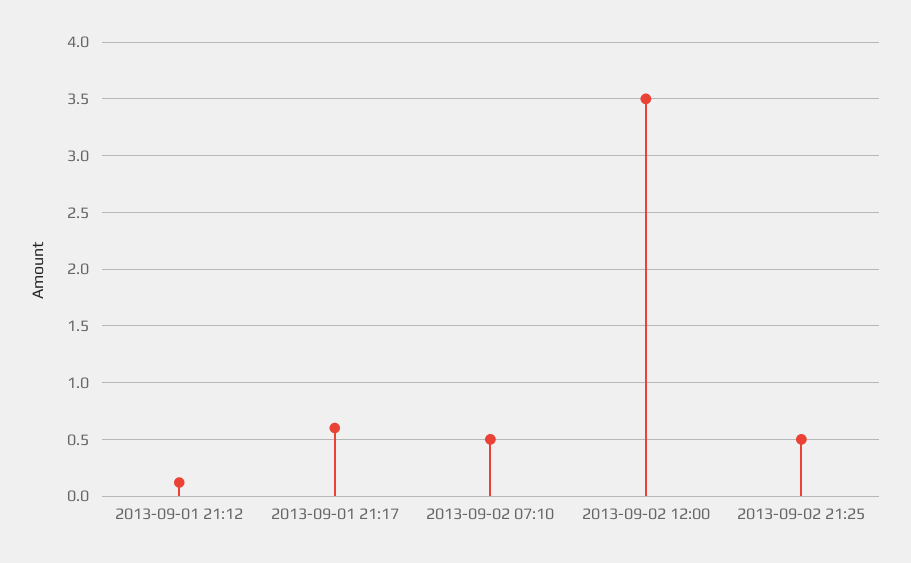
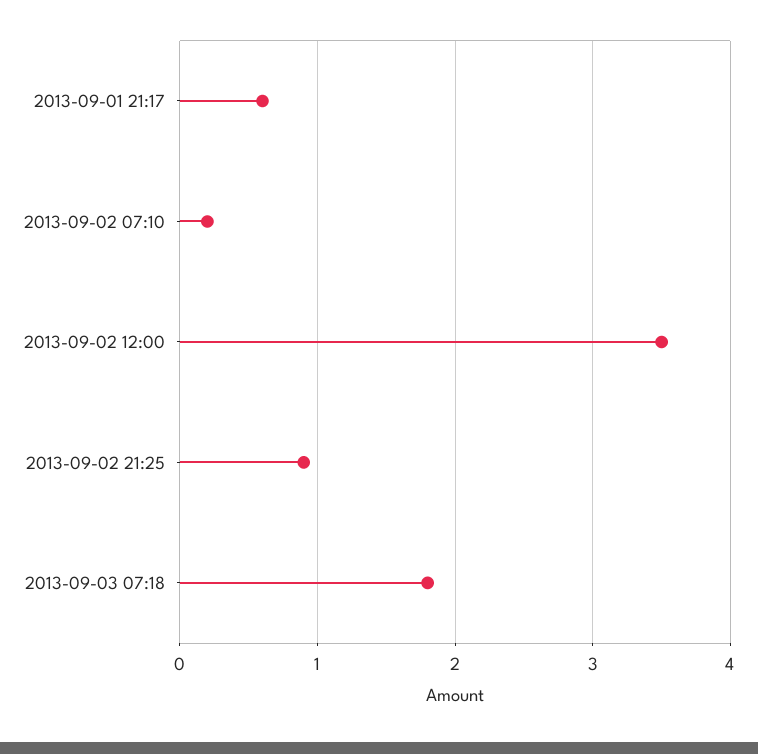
2013-09-01 21:12: 0.1 -> none
2013-09-02 07:10: 0.5 -> 0.2
2013-09-02 21:25: 0.5 -> 0.9
2013-09-03 07:18: none -> 1.8

